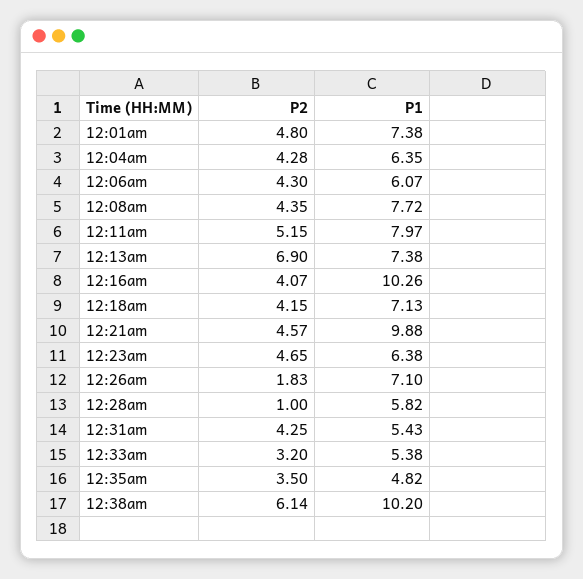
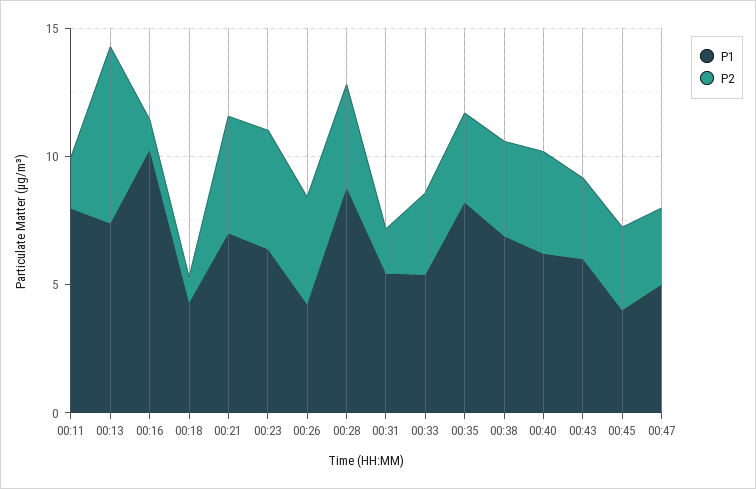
P2, 12:01am: 4.8 -> none
P1, 12:01am: 7.38 -> none
P2, 12:04am: 4.28 -> none
P1, 12:04am: 6.35 -> none
P2, 12:06am: 4.3 -> none
P1, 12:06am: 6.07 -> none
P2, 12:08am: 4.35 -> none
P1, 12:08am: 7.72 -> none
P2, 12:11am: 5.15 -> 2
P2, 12:16am: 4.07 -> 1
P2, 12:18am: 4.15 -> 1
P1, 12:18am: 7.13 -> 4
P1, 12:21am: 9.88 -> 7
P2, 12:26am: 1.83 -> 4
P1, 12:26am: 7.1 -> 4
P2, 12:28am: 1 -> 4
P1, 12:28am: 5.82 -> 9
P2, 12:31am: 4.25 -> 2
P1, 12:35am: 4.82 -> 8
P2, 12:38am: 6.14 -> 4
P1, 12:38am: 10.2 -> 7
P1, 00:40: none -> 6
P2, 00:40: none -> 4
P1, 00:43: none -> 6
P2, 00:43: none -> 3
P1, 00:45: none -> 4
P2, 00:45: none -> 3
P1, 00:47: none -> 5
P2, 00:47: none -> 3

